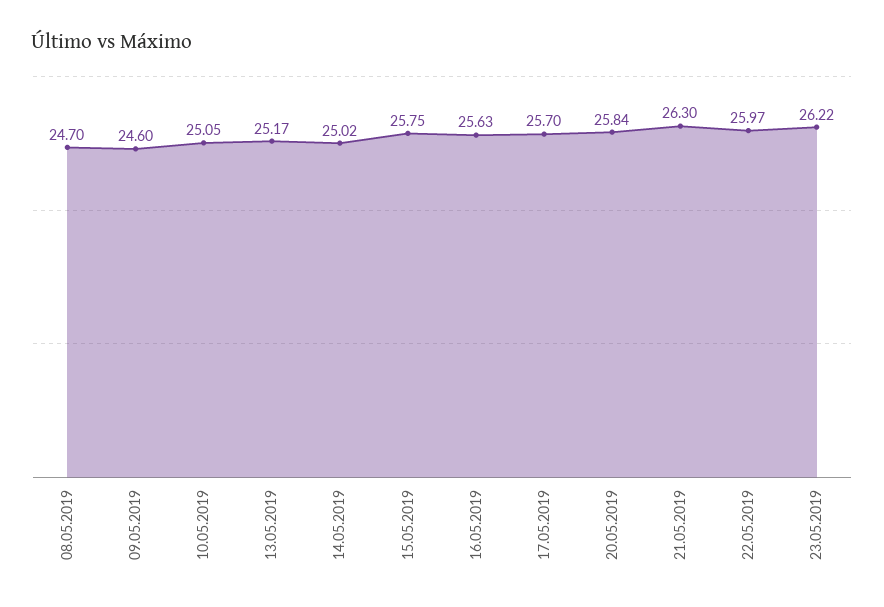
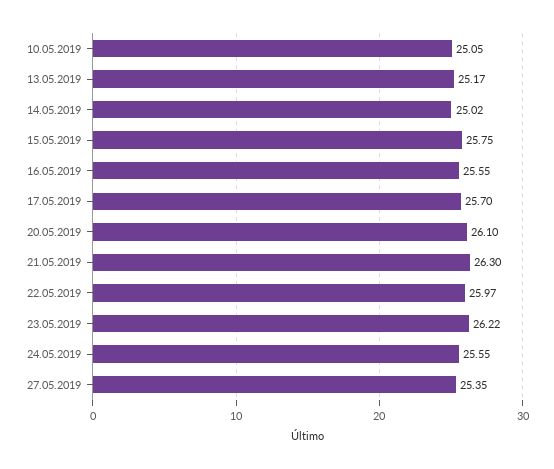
08.05.2019: 24.7 -> none
09.05.2019: 24.6 -> none
16.05.2019: 25.63 -> 25.55
20.05.2019: 25.84 -> 26.1
24.05.2019: none -> 25.55
27.05.2019: none -> 25.35

